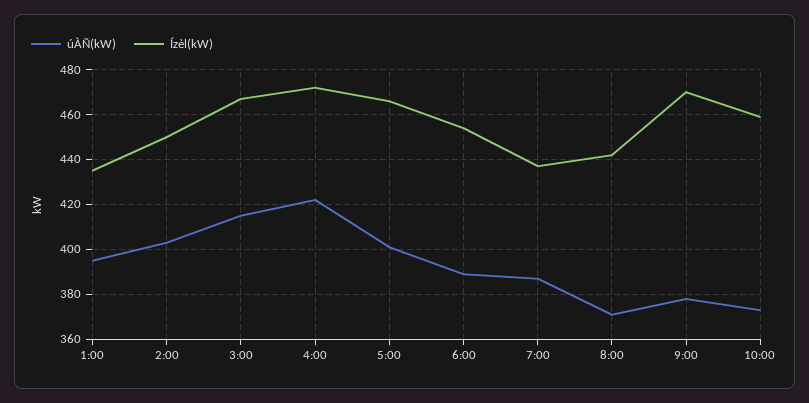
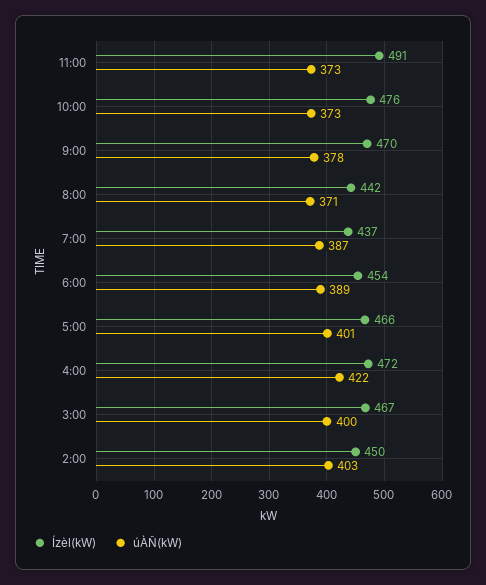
úÀÑ(kW), 1:00: 395 -> none
Ízèl(kW), 1:00: 435 -> none
úÀÑ(kW), 3:00: 415 -> 400
Ízèl(kW), 10:00: 460 -> 476
Ízèl(kW), 11:00: none -> 491
úÀÑ(kW), 11:00: none -> 373

